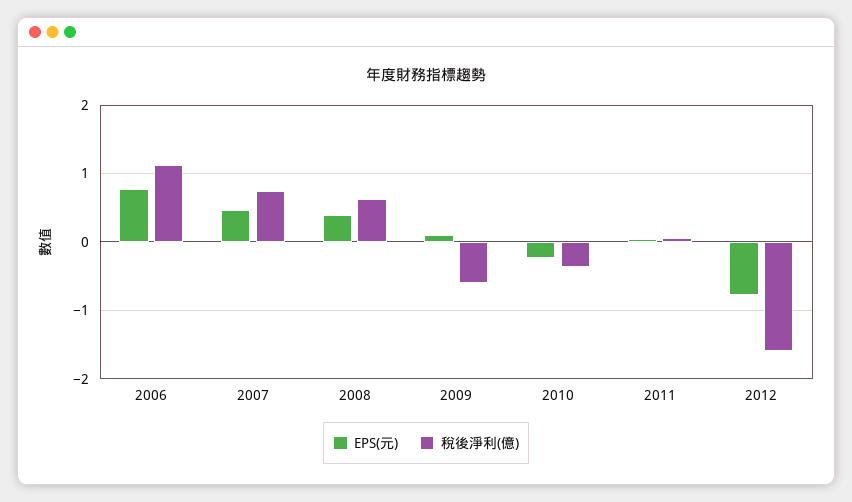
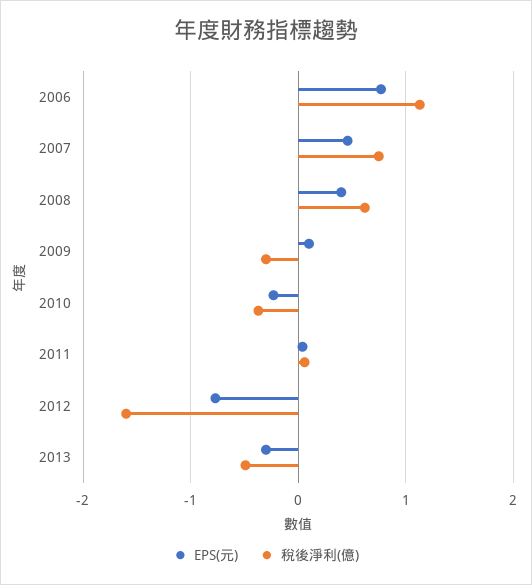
稅後淨利(億), 2009: -0.6 -> -0.3
EPS(元), 2013: none -> -0.3
稅後淨利(億), 2013: none -> -0.5

